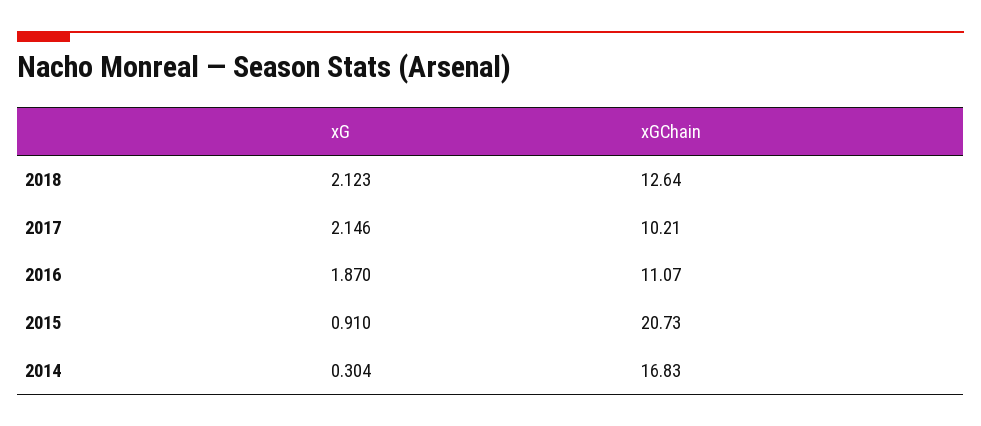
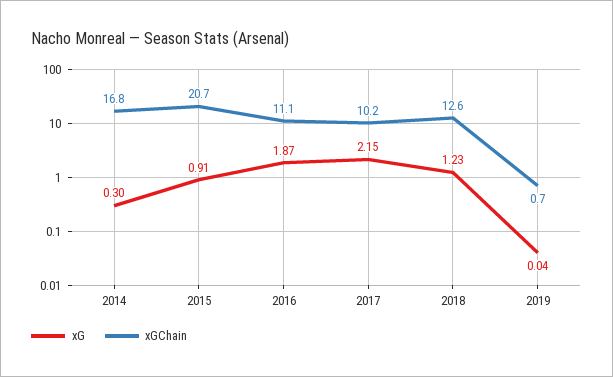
xG, 2018: 2.123 -> 1.23
xG, 2019: none -> 0.04
xGChain, 2019: none -> 0.7

